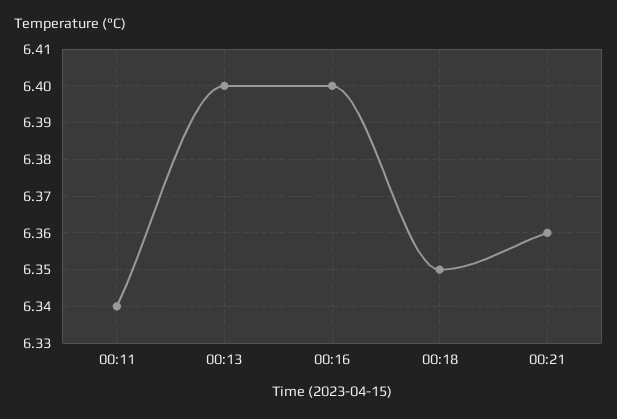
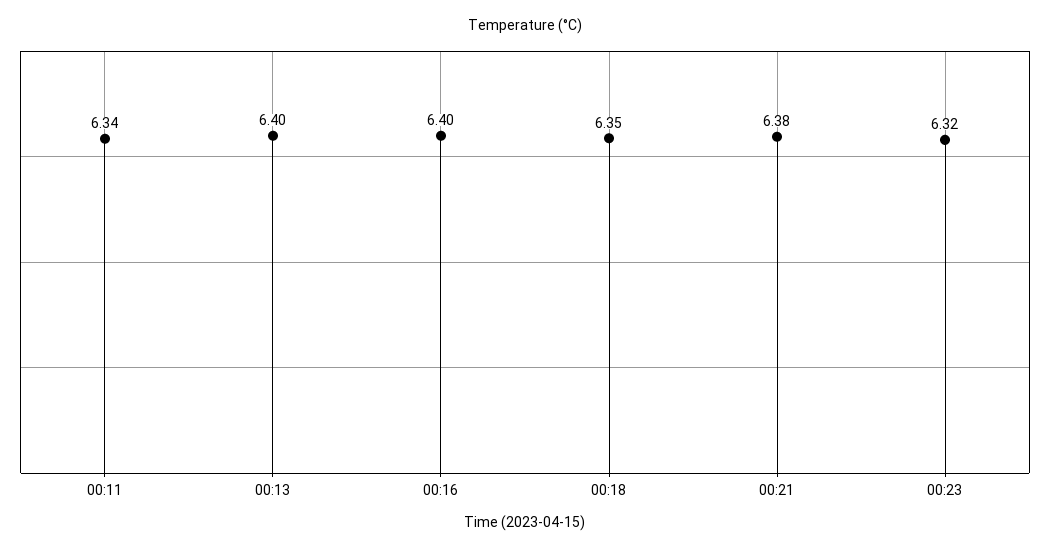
00:21: 6.36 -> 6.38
00:23: none -> 6.32

